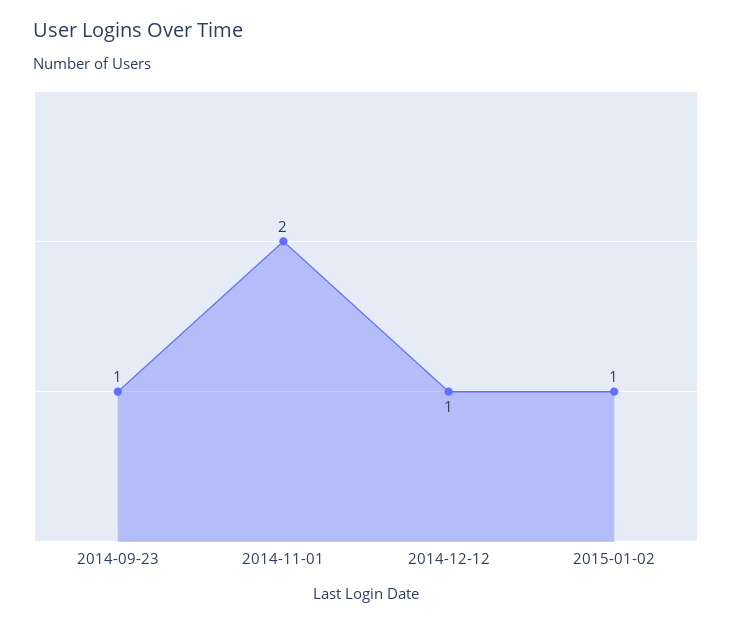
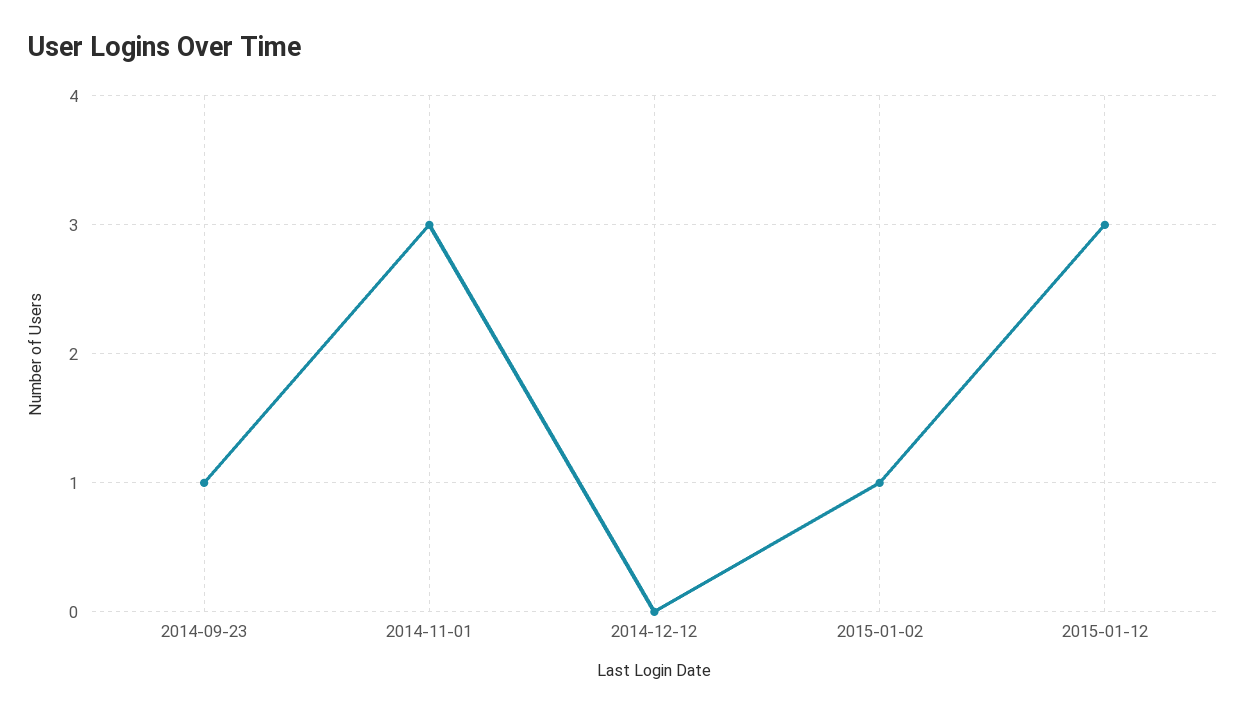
2014-11-01: 2 -> 3
2014-12-12: 1 -> 0
2015-01-12: none -> 3

